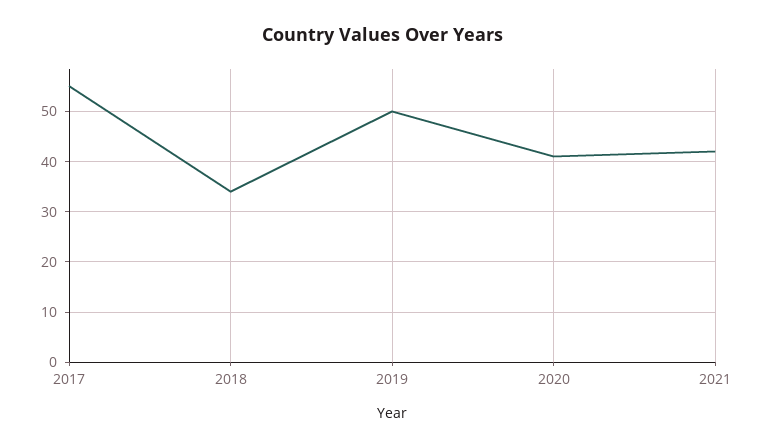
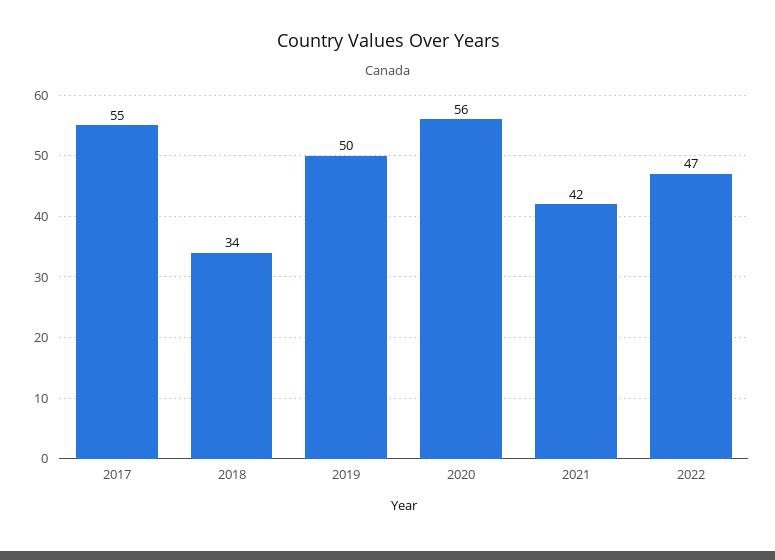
2020: 40 -> 56
2022: none -> 47

